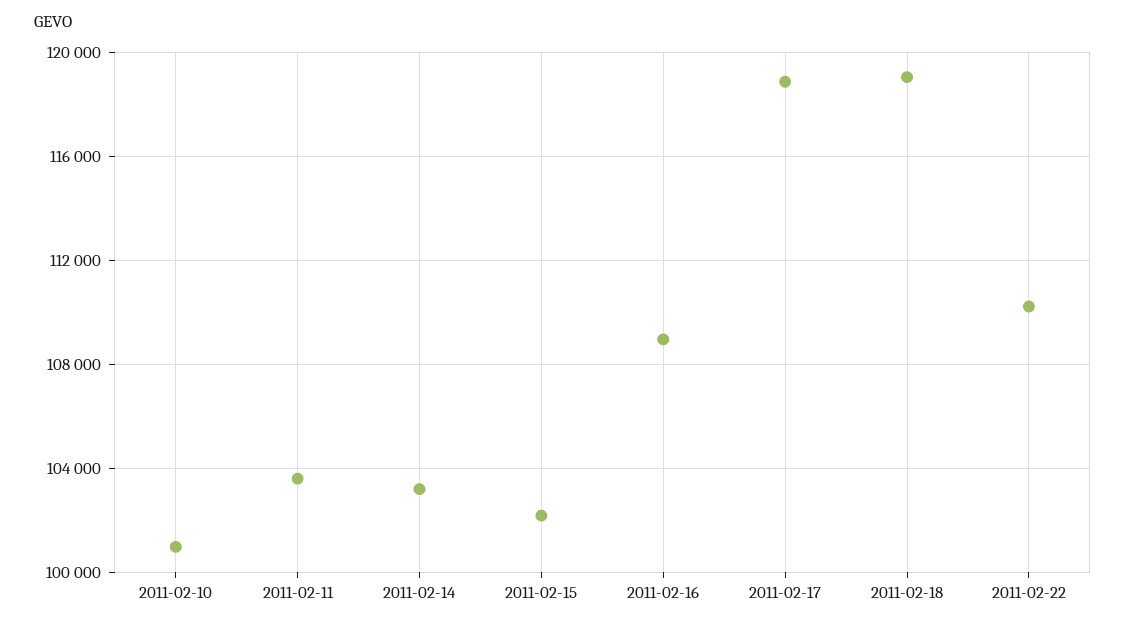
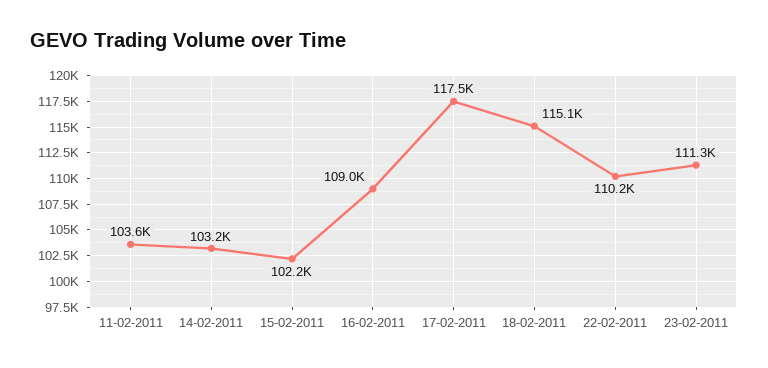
2011-02-10: 101000 -> none
2011-02-17: 119000 -> 117500
2011-02-18: 119000 -> 115100
23-02-2011: none -> 111300

